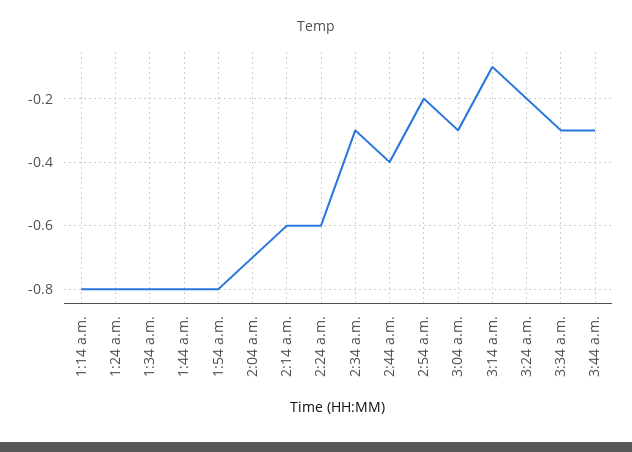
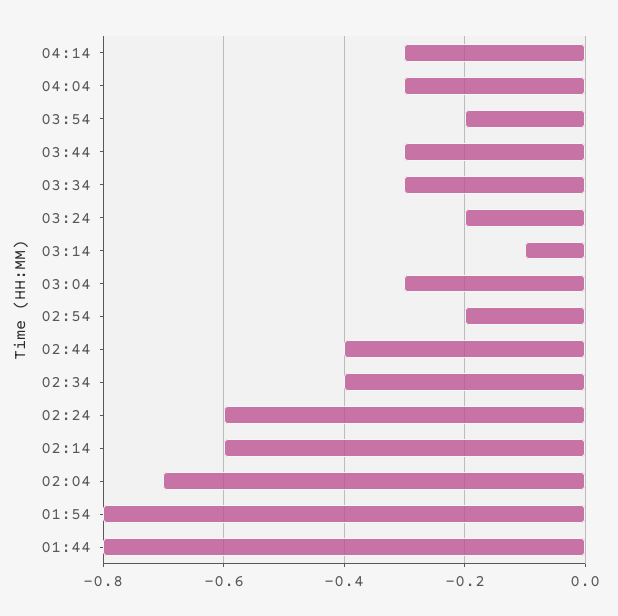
1:14 a.m.: -0.8 -> none
1:24 a.m.: -0.8 -> none
1:34 a.m.: -0.8 -> none
2:34 a.m.: -0.3 -> -0.4
04:14: none -> -0.3
04:04: none -> -0.3
03:54: none -> -0.2

